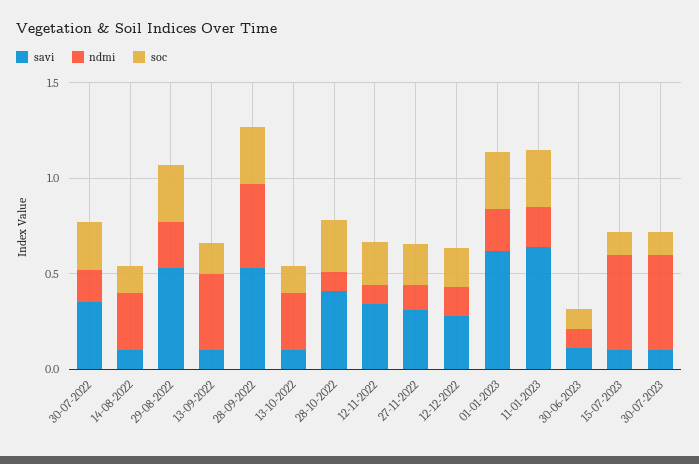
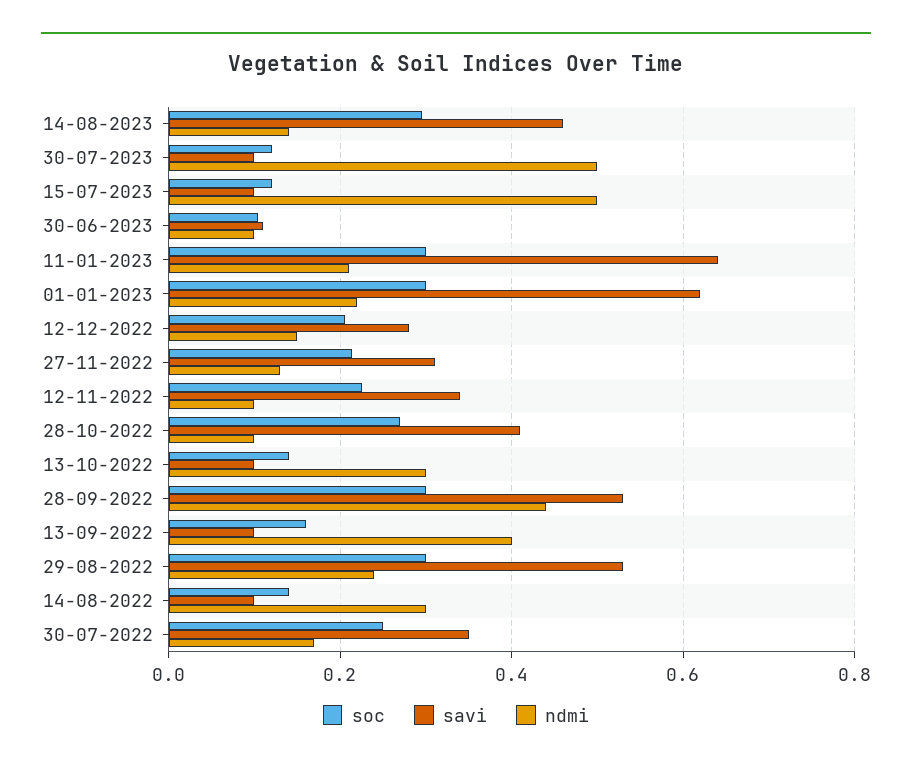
soc, 14-08-2023: none -> 0.3
savi, 14-08-2023: none -> 0.46
ndmi, 14-08-2023: none -> 0.14

